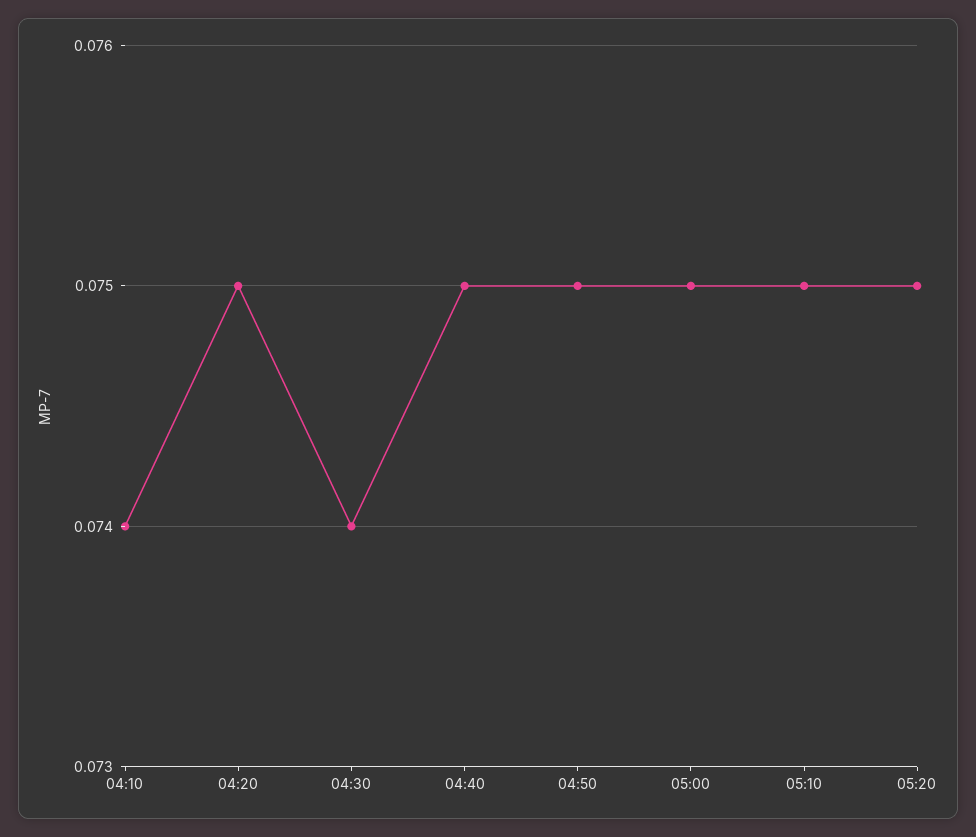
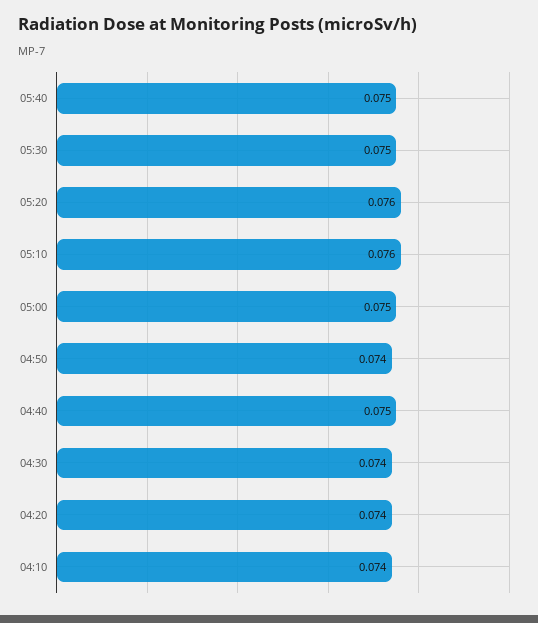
04:20: 0.075 -> 0.074
04:50: 0.075 -> 0.074
05:10: 0.075 -> 0.076
05:20: 0.075 -> 0.076
05:40: none -> 0.075
05:30: none -> 0.075

